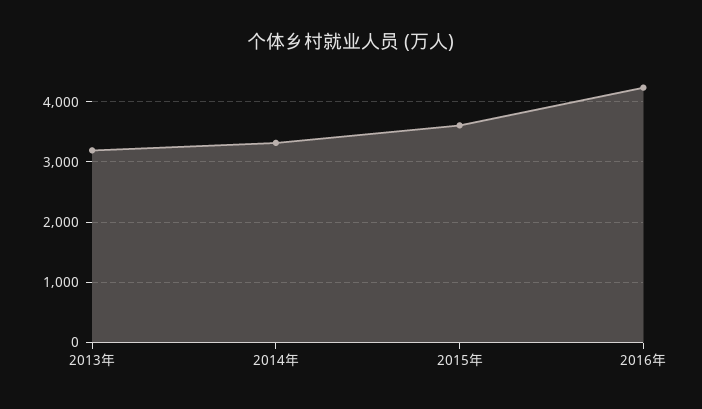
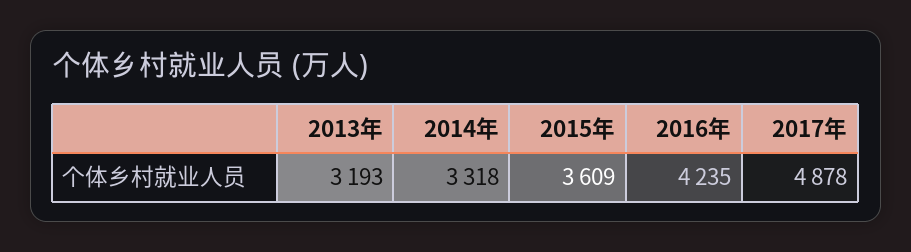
2017年: none -> 4878

